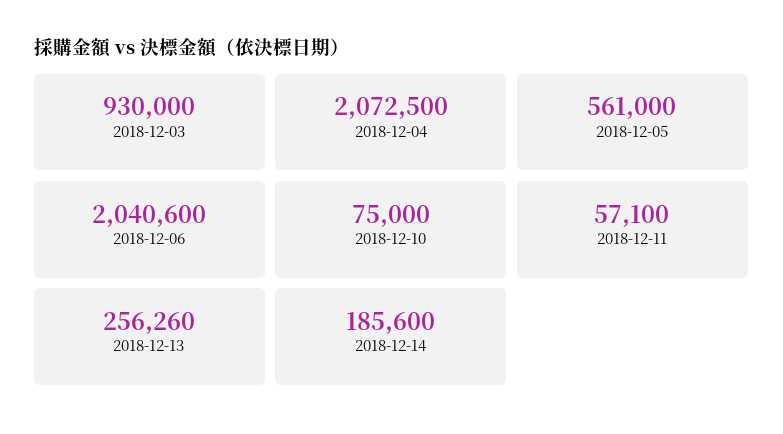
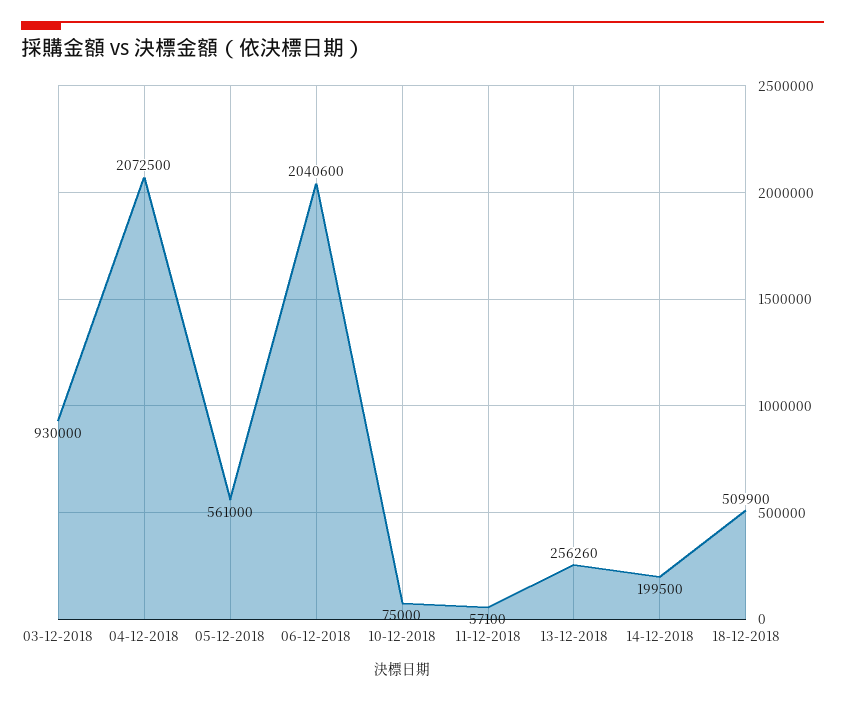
2018-12-14: 185600 -> 199500
18-12-2018: none -> 509900

